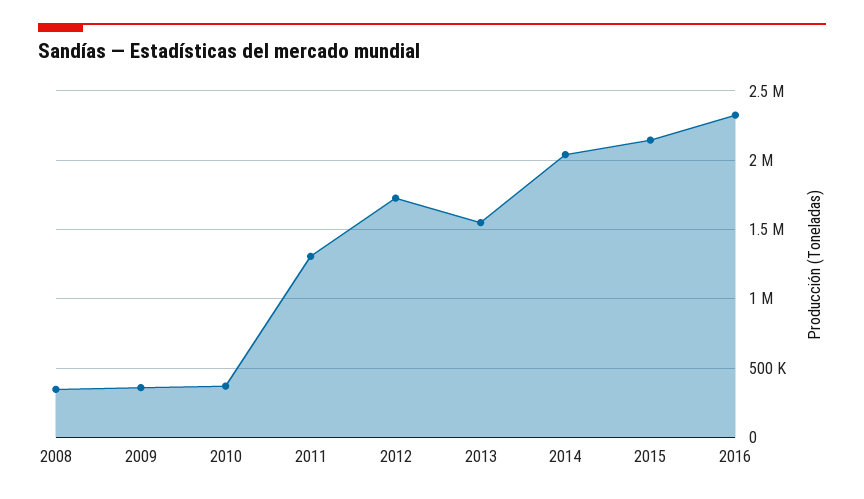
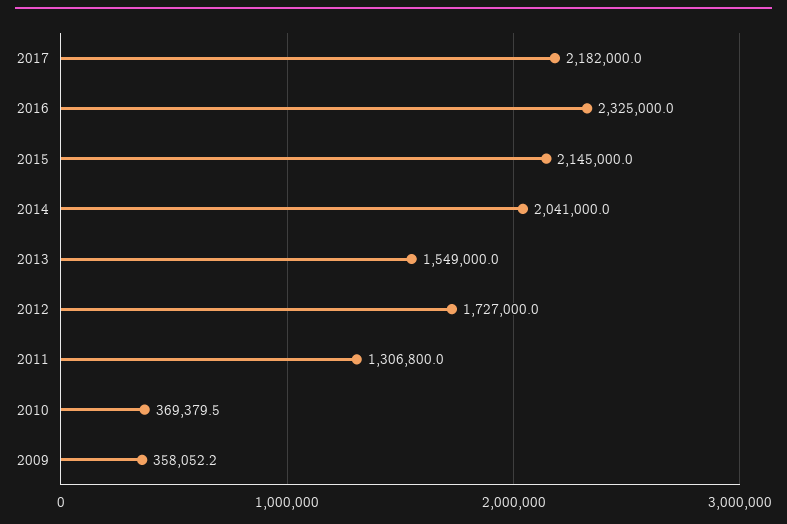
2008: 350000 -> none
2017: none -> 2182000

